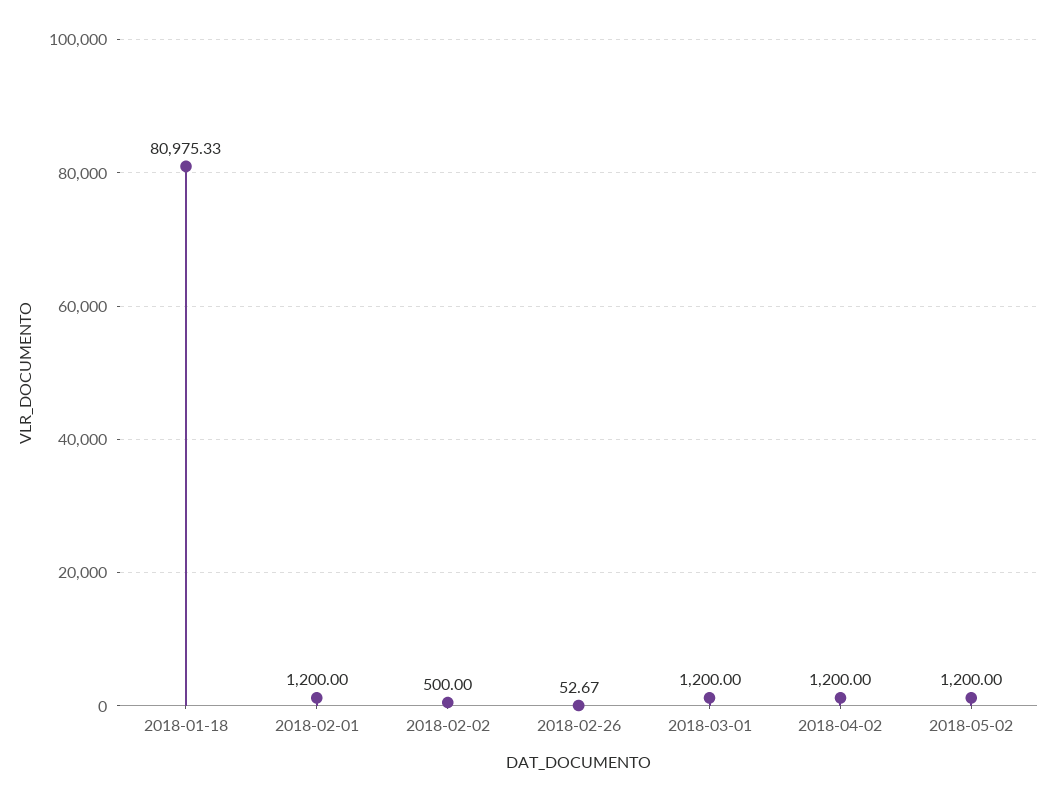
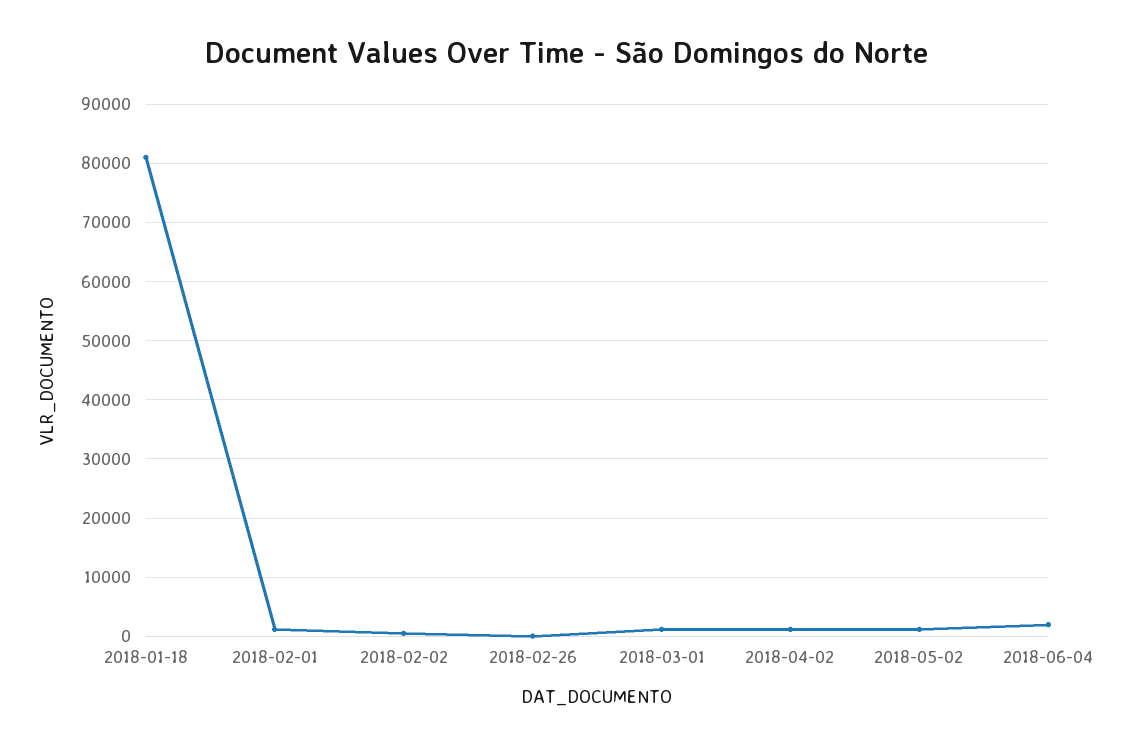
2018-06-04: none -> 2000

